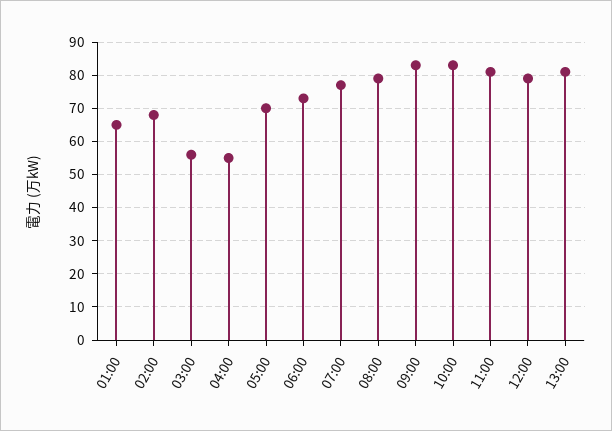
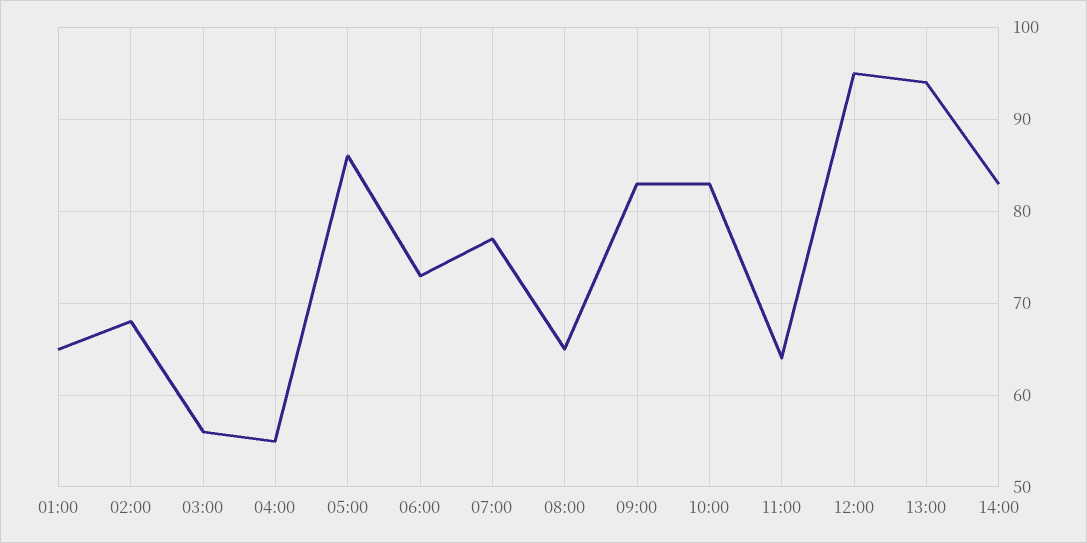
05:00: 70 -> 86
08:00: 80 -> 65
11:00: 80 -> 64
12:00: 80 -> 95
13:00: 80 -> 94
14:00: none -> 83

